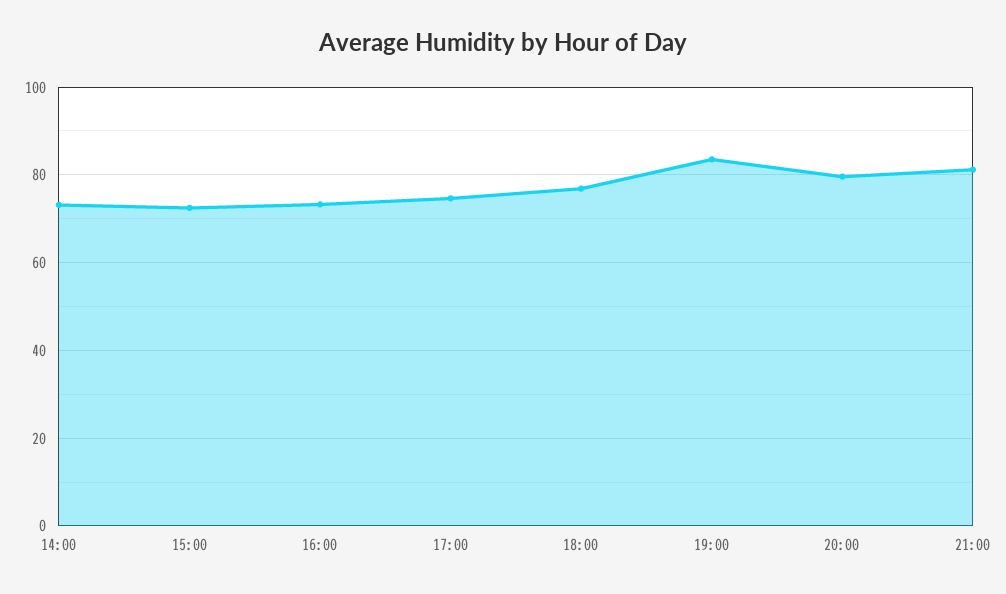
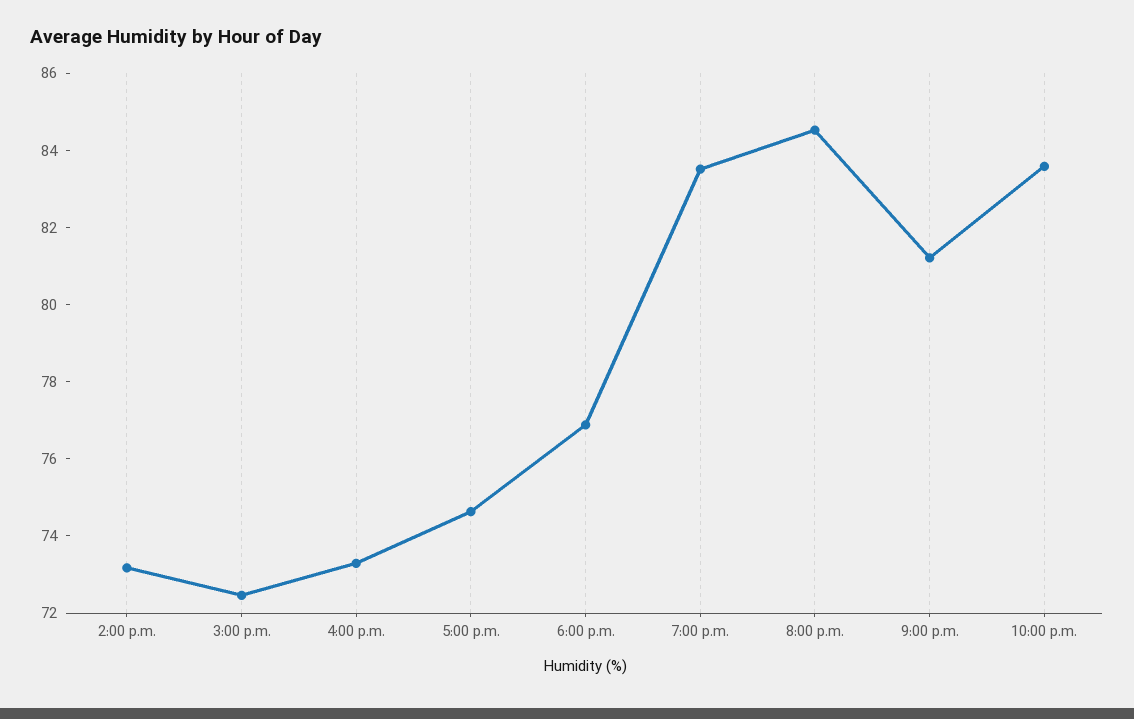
20:00: 80 -> 84.5
10:00 p.m.: none -> 83.5

